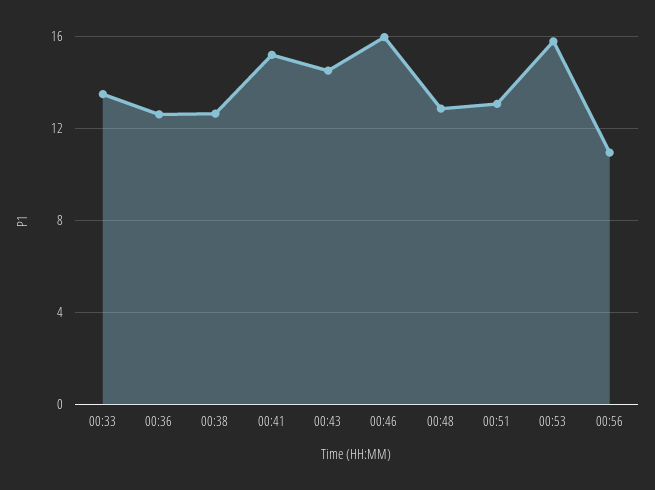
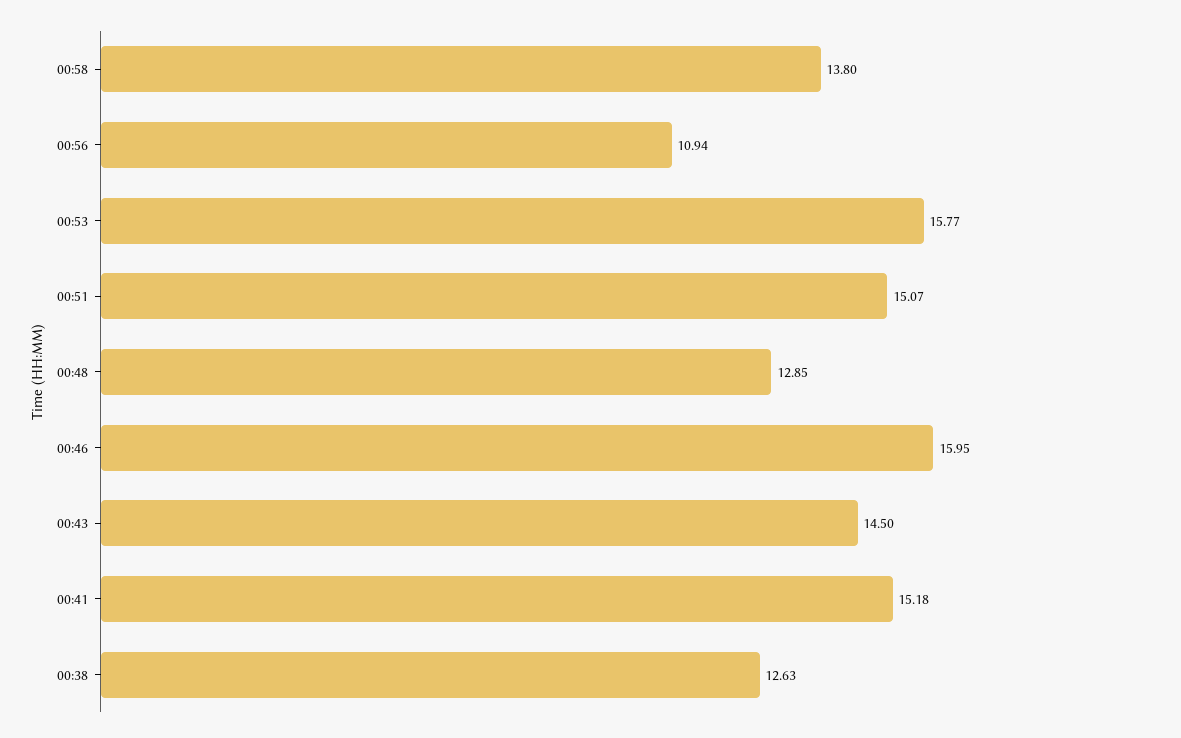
00:33: 13.5 -> none
00:36: 12.5 -> none
00:51: 13 -> 15.07
00:58: none -> 13.8

